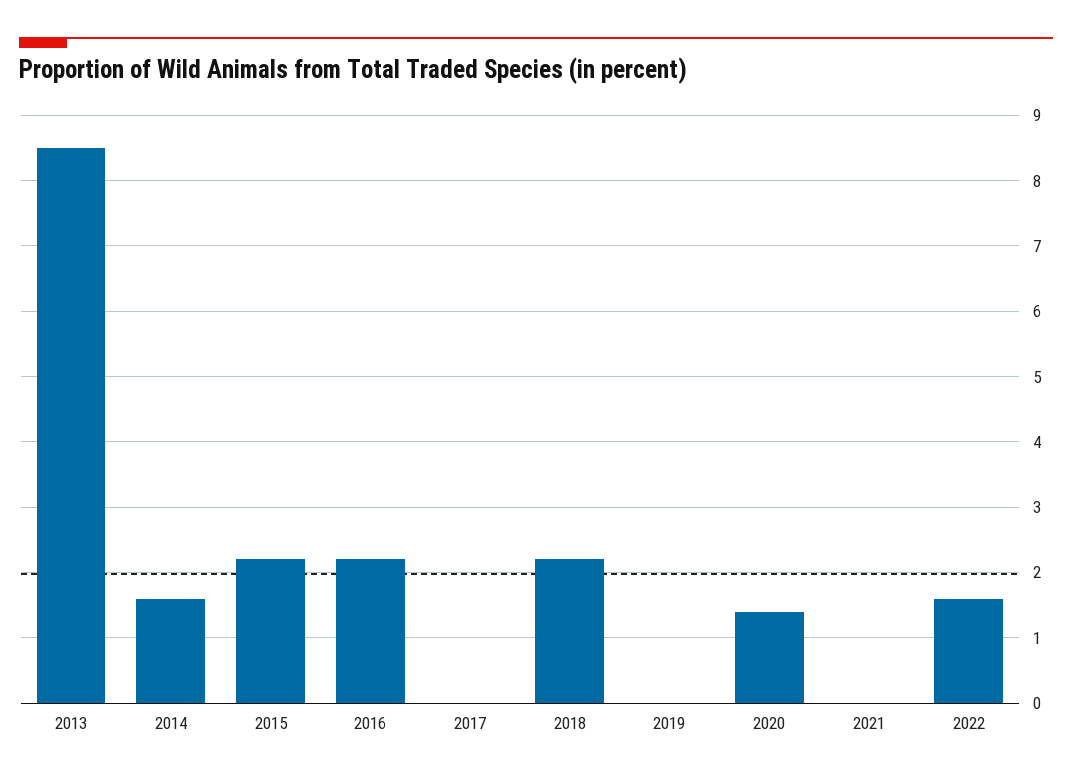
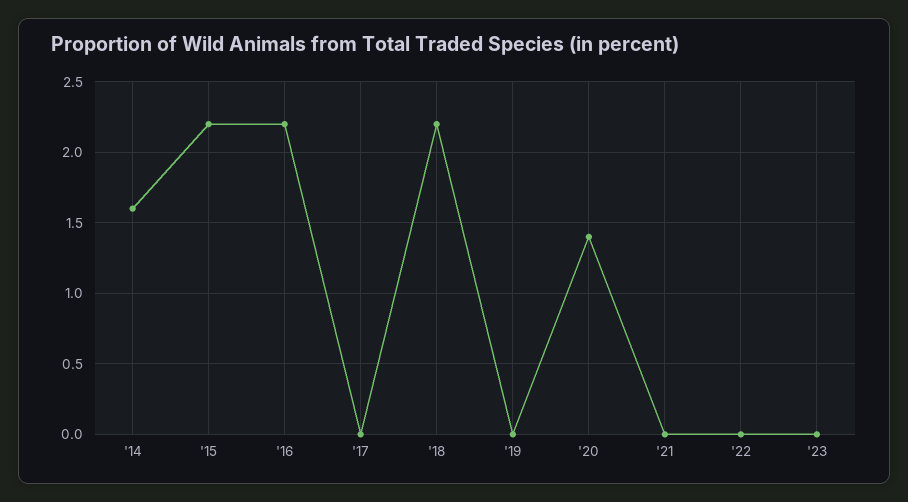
2013: 8.5 -> none
2022: 1.6 -> 0
'23: none -> 0

